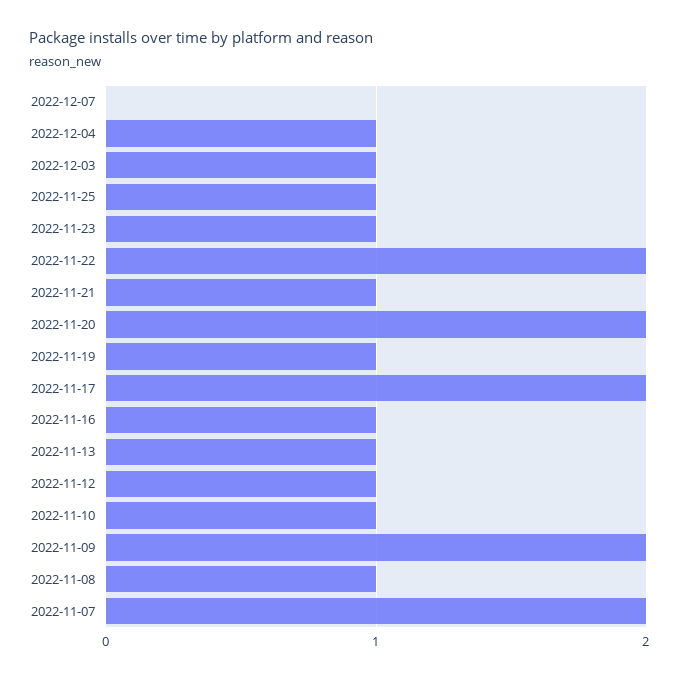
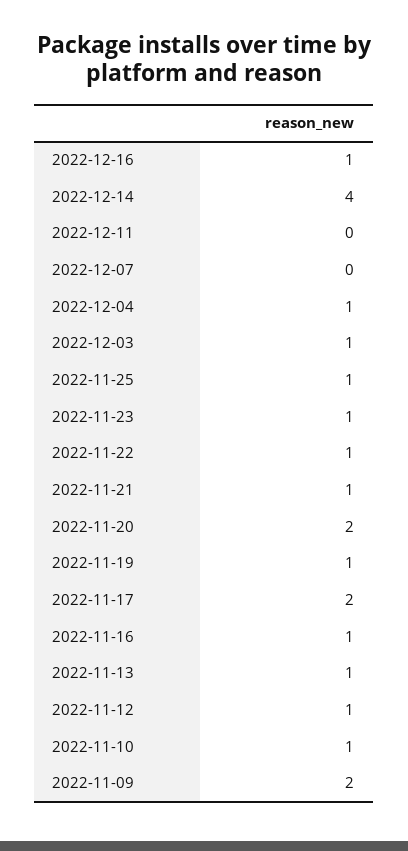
2022-11-22: 2 -> 1
2022-11-08: 1 -> none
2022-11-07: 2 -> none
2022-12-16: none -> 1
2022-12-14: none -> 4
2022-12-11: none -> 0

